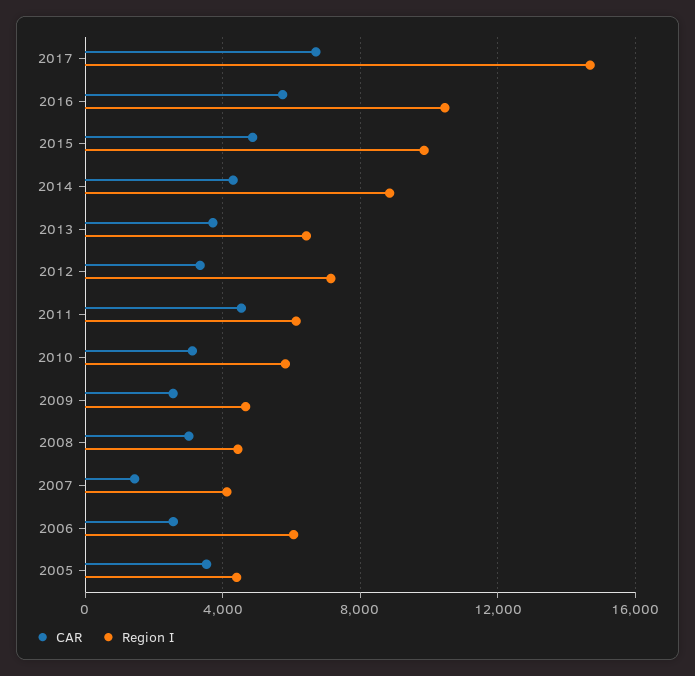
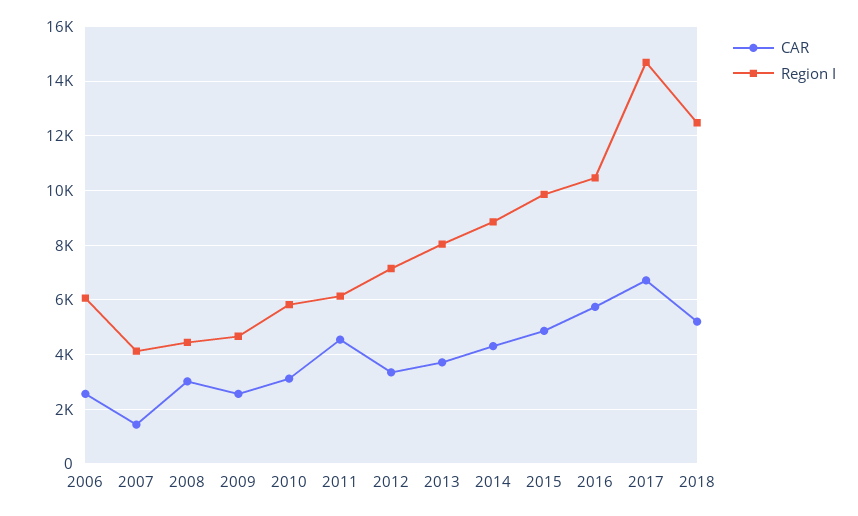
Region I, 2013: 6500 -> 8000
CAR, 2005: 3500 -> none
Region I, 2005: 4500 -> none
CAR, 2018: none -> 5250
Region I, 2018: none -> 12500

